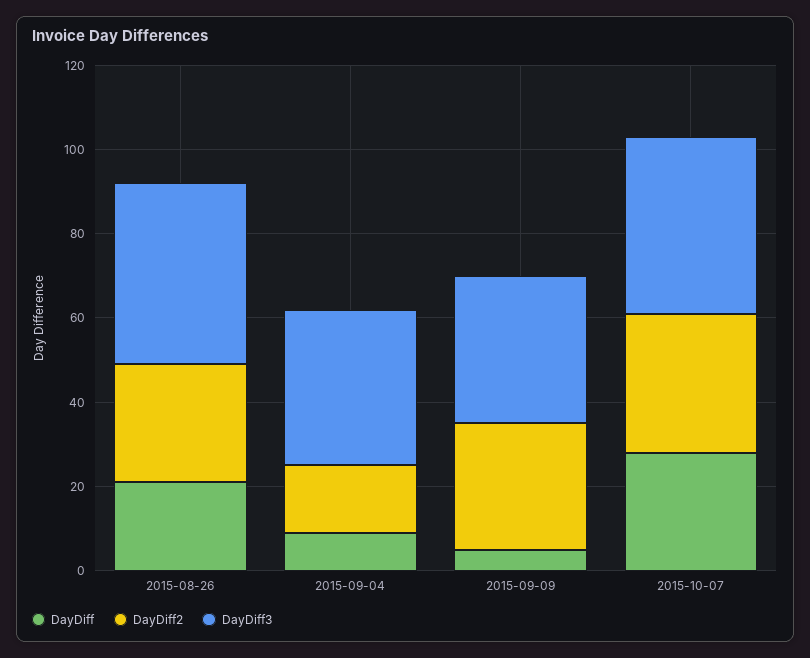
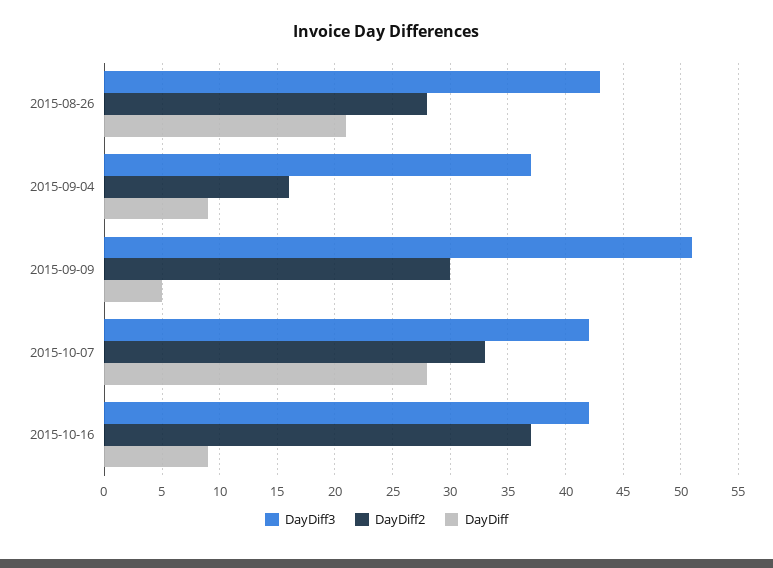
DayDiff3, 2015-09-09: 35 -> 51
DayDiff3, 2015-10-16: none -> 42
DayDiff2, 2015-10-16: none -> 37
DayDiff, 2015-10-16: none -> 9

